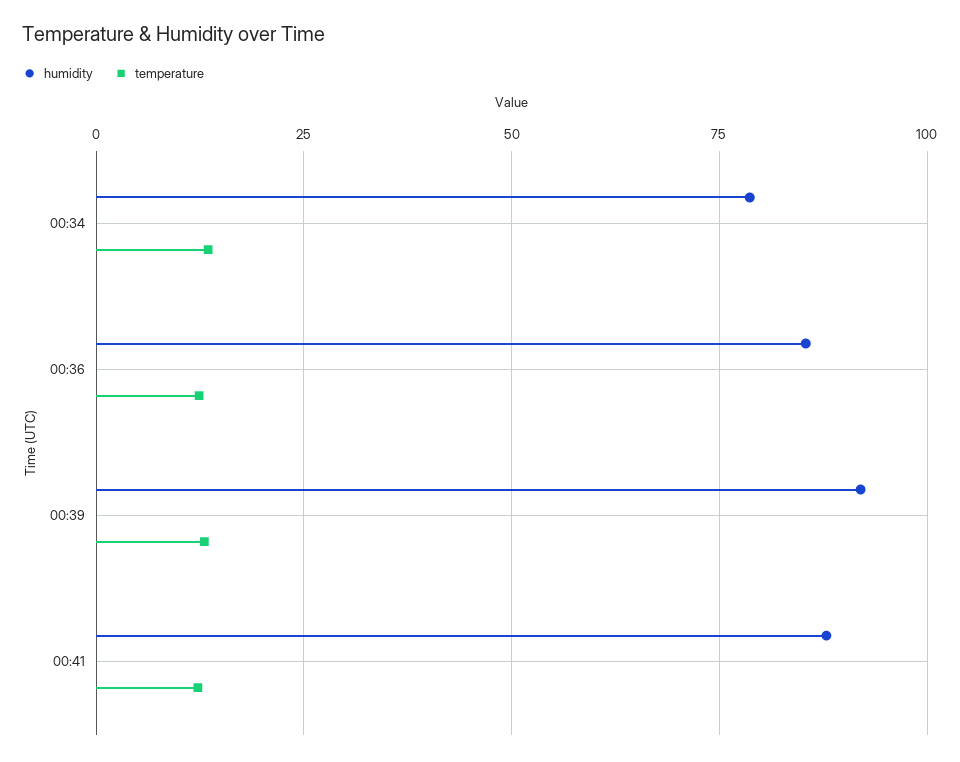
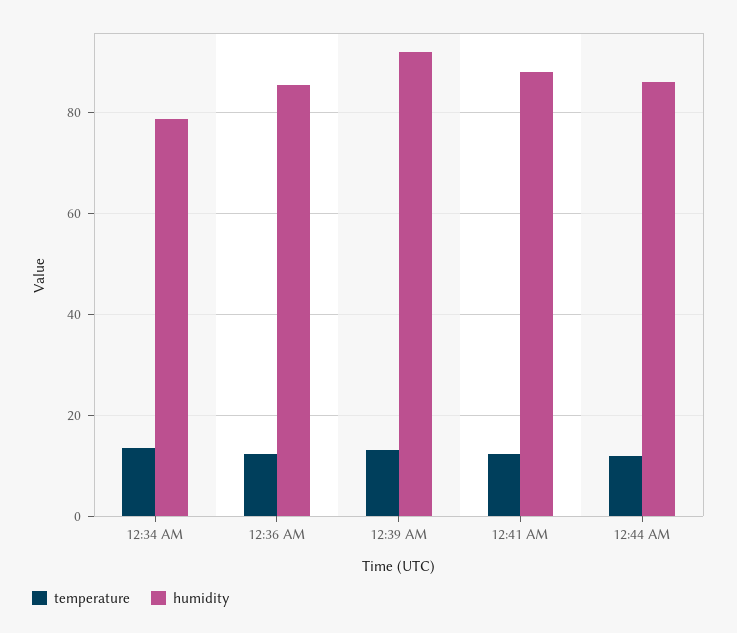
temperature, 12:44 AM: none -> 12
humidity, 12:44 AM: none -> 86

